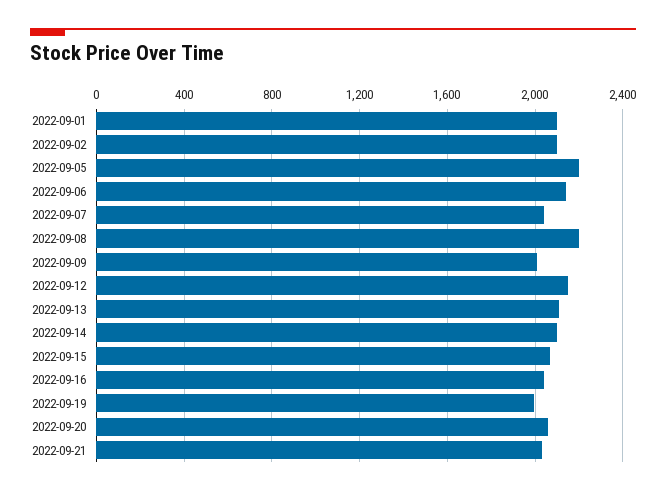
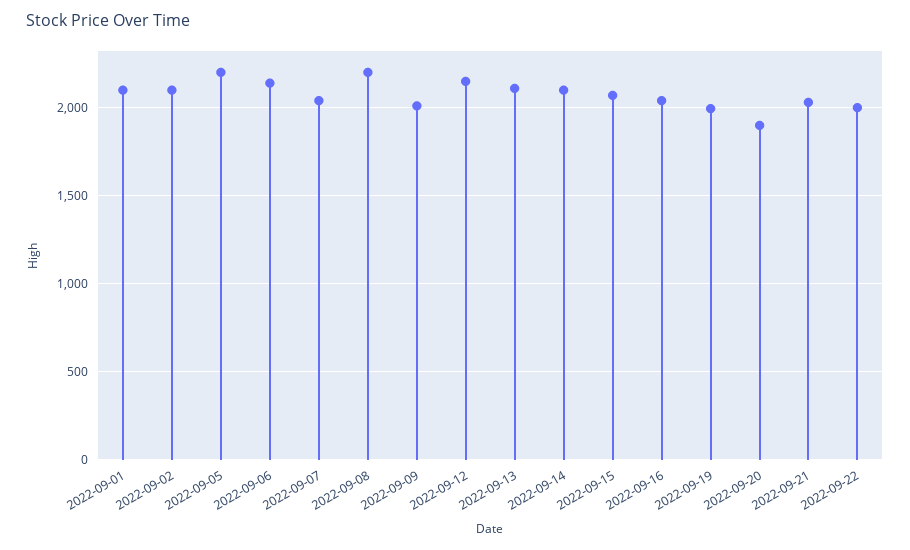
2022-09-20: 2050 -> 1900
2022-09-22: none -> 2000

